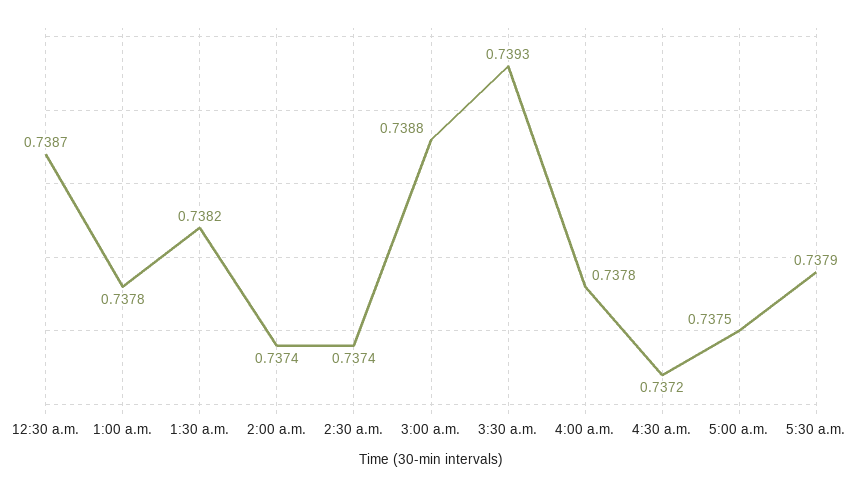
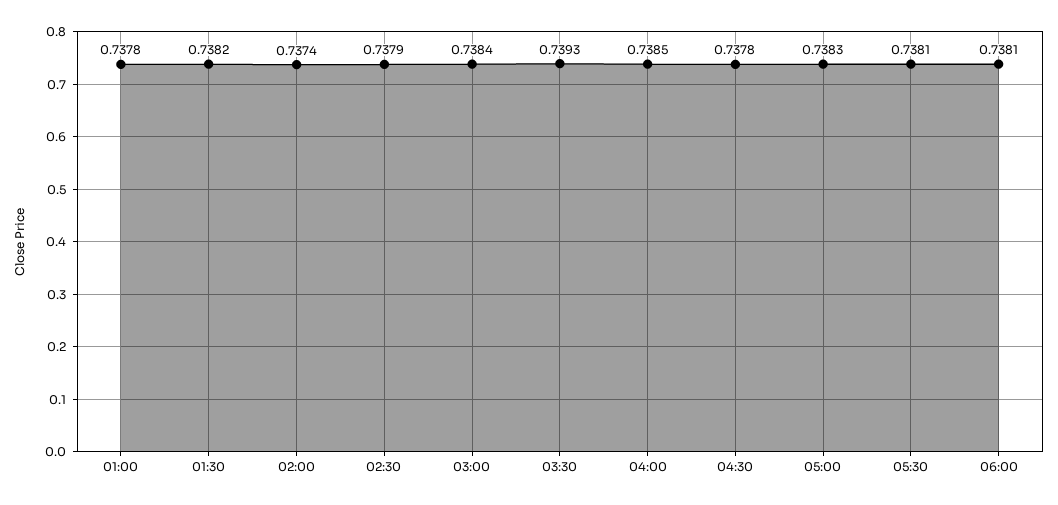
12:30 a.m.: 0.7387 -> none
2:30 a.m.: 0.7374 -> 0.7379
3:00 a.m.: 0.7388 -> 0.7384
4:00 a.m.: 0.7378 -> 0.7385
4:30 a.m.: 0.7372 -> 0.7378
5:00 a.m.: 0.7375 -> 0.7383
5:30 a.m.: 0.7379 -> 0.7381
06:00: none -> 0.7381

